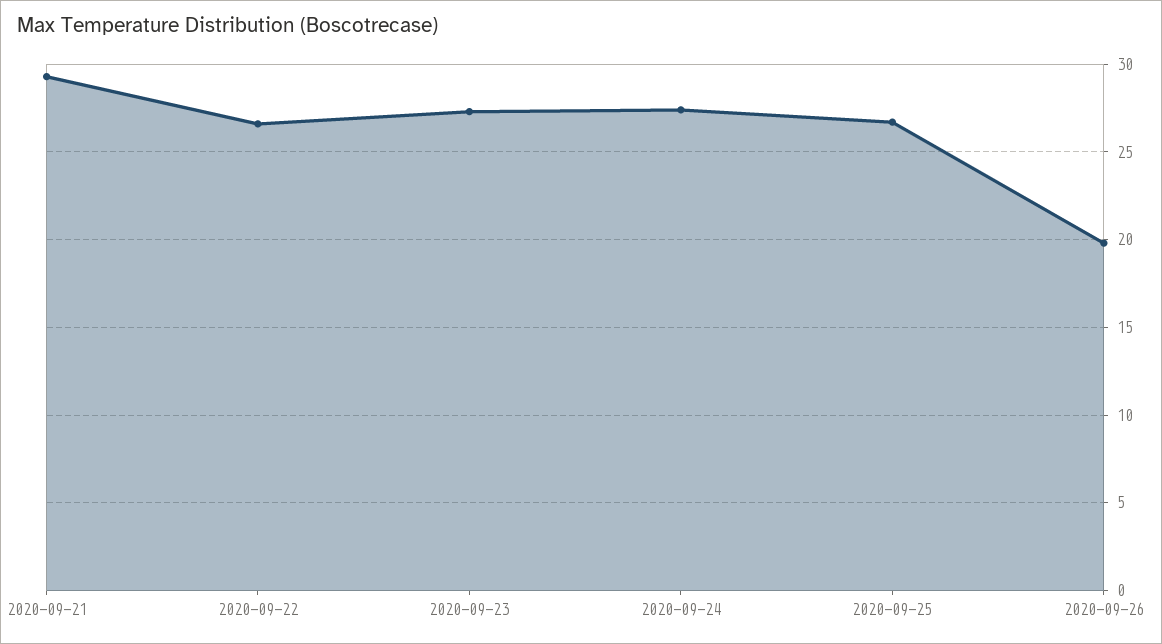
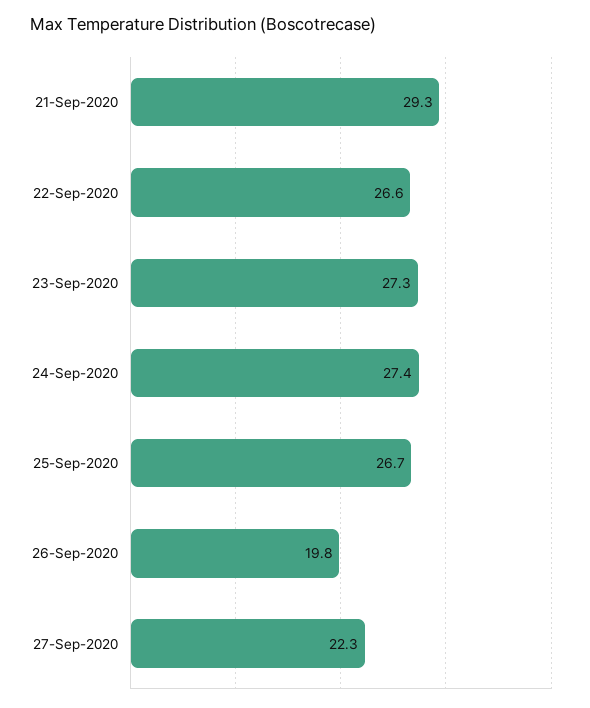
27-Sep-2020: none -> 22.3

